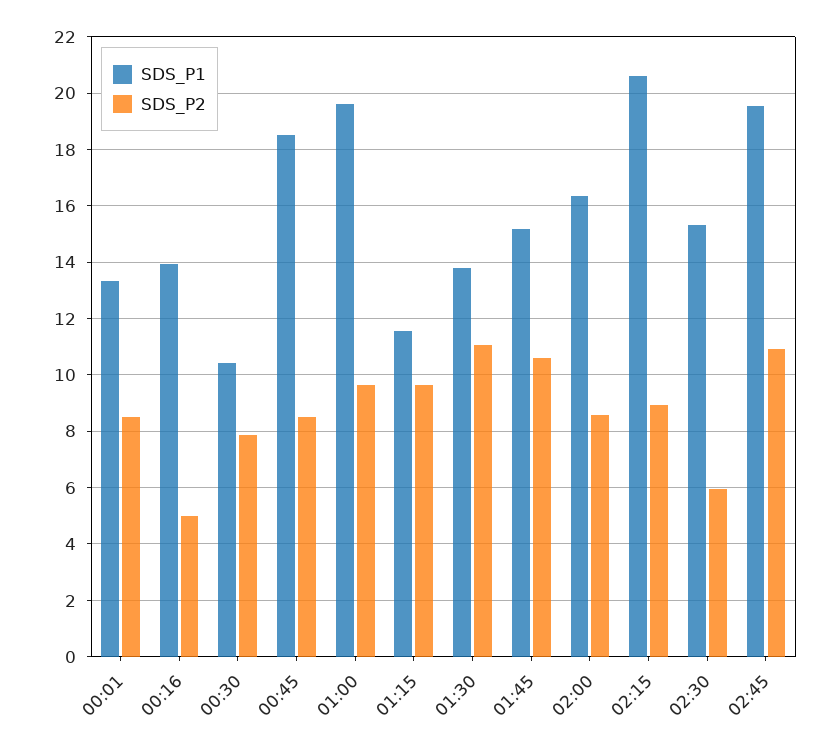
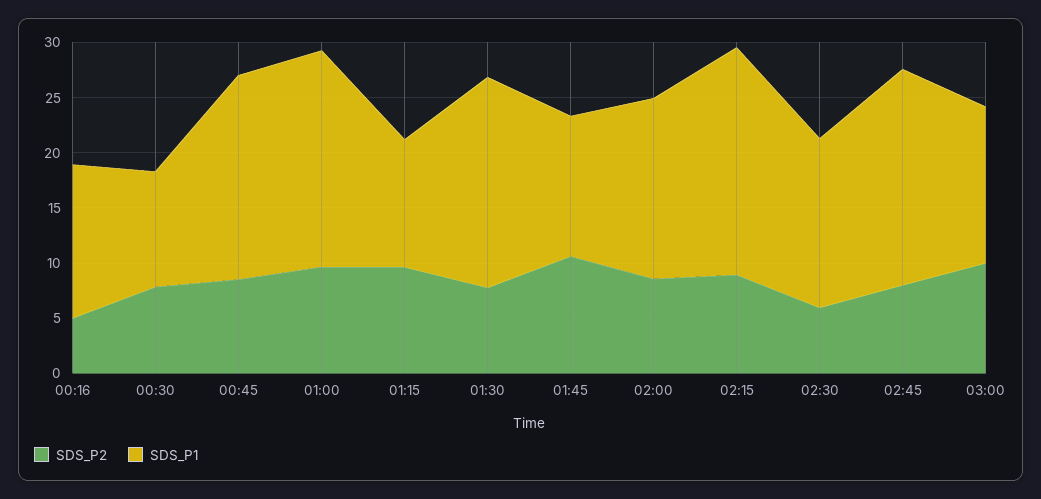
SDS_P1, 00:01: 13.25 -> none
SDS_P2, 00:01: 8.5 -> none
SDS_P1, 01:30: 13.75 -> 19
SDS_P2, 01:30: 11 -> 8
SDS_P1, 01:45: 15.25 -> 13
SDS_P2, 02:45: 11 -> 8
SDS_P2, 03:00: none -> 10
SDS_P1, 03:00: none -> 14

